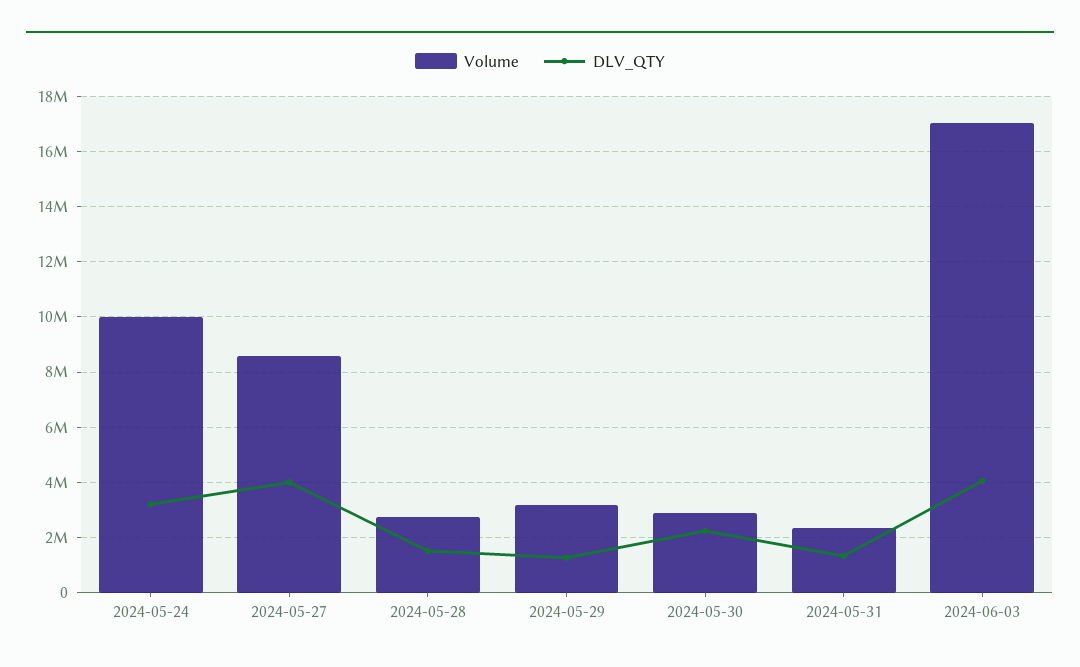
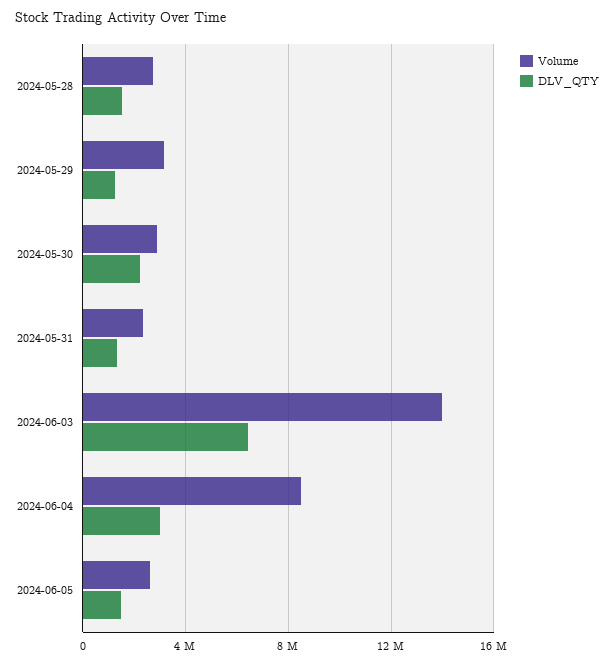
Volume, 2024-05-24: 10000000 -> none
DLV_QTY, 2024-05-24: 3250000 -> none
Volume, 2024-05-27: 8500000 -> none
DLV_QTY, 2024-05-27: 4000000 -> none
Volume, 2024-06-03: 17000000 -> 14000000
DLV_QTY, 2024-06-03: 4000000 -> 6500000
Volume, 2024-06-04: none -> 8500000
DLV_QTY, 2024-06-04: none -> 3000000
Volume, 2024-06-05: none -> 2500000
DLV_QTY, 2024-06-05: none -> 1500000

